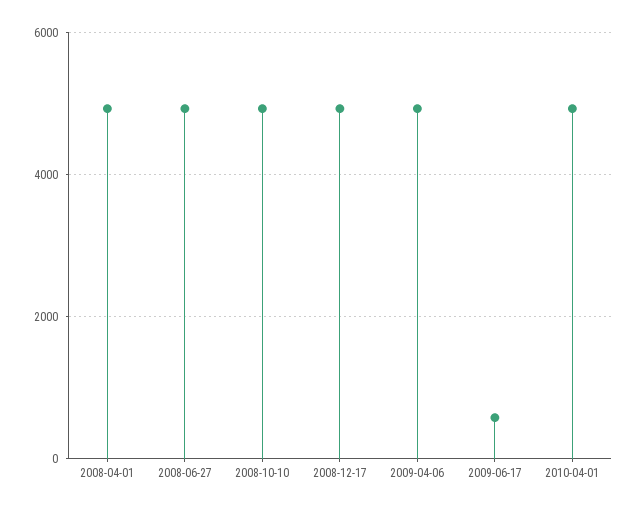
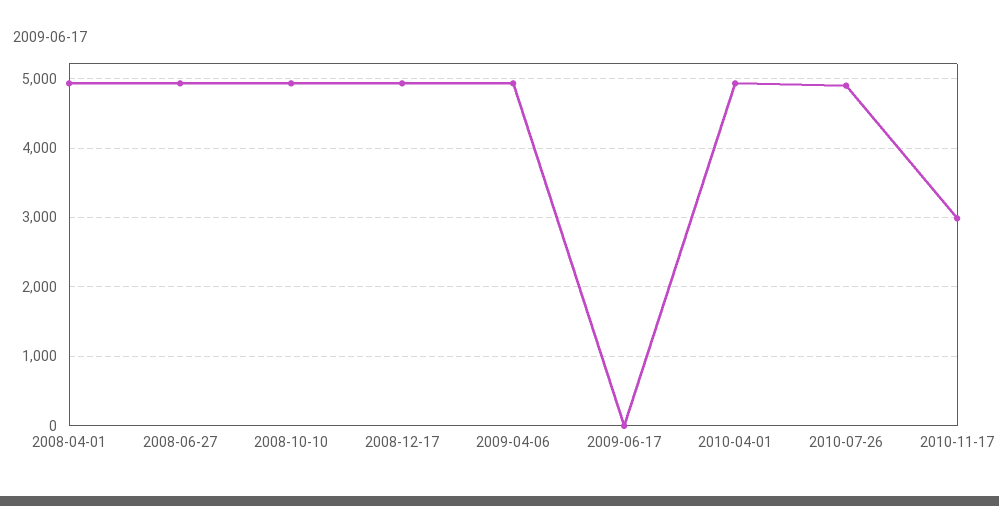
2009-06-17: 600 -> 0
2010-07-26: none -> 4900
2010-11-17: none -> 3000

